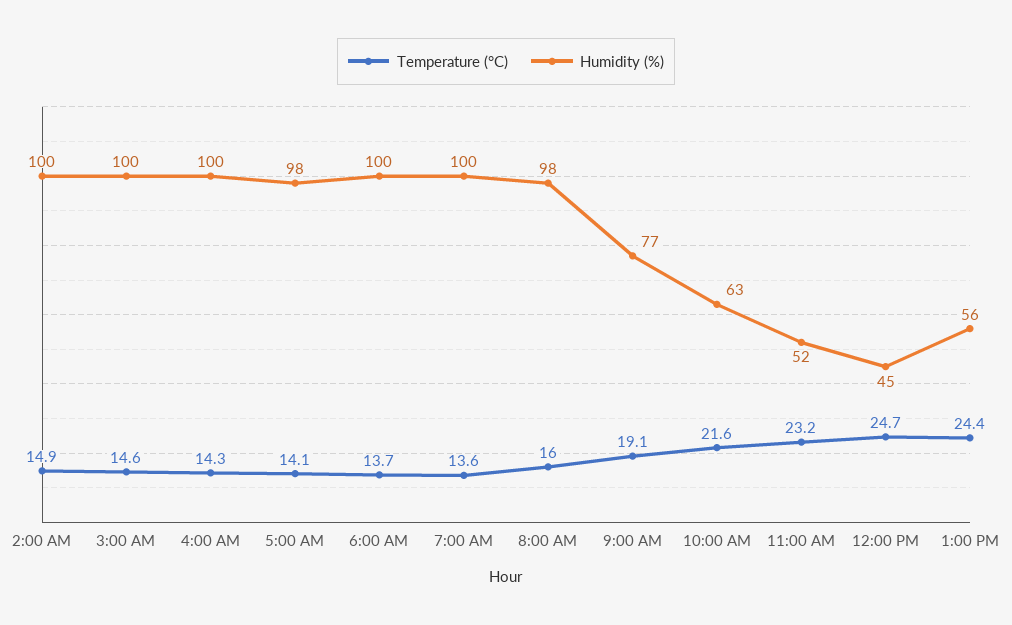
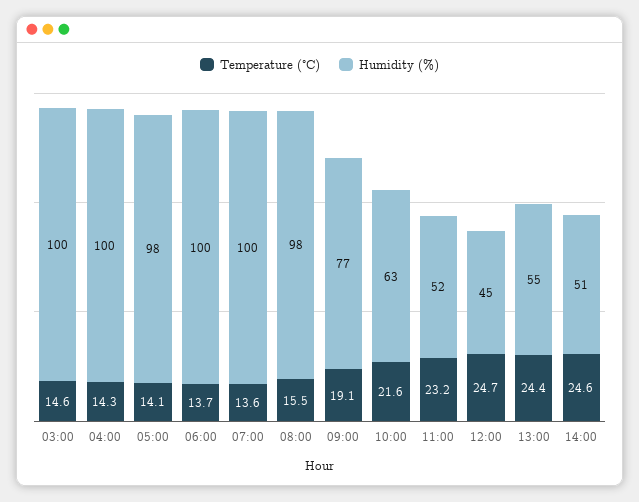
Temperature (°C), 2:00 AM: 14.9 -> none
Humidity (%), 2:00 AM: 100 -> none
Temperature (°C), 8:00 AM: 16 -> 15.5
Humidity (%), 1:00 PM: 56 -> 55
Temperature (°C), 14:00: none -> 24.6
Humidity (%), 14:00: none -> 51

